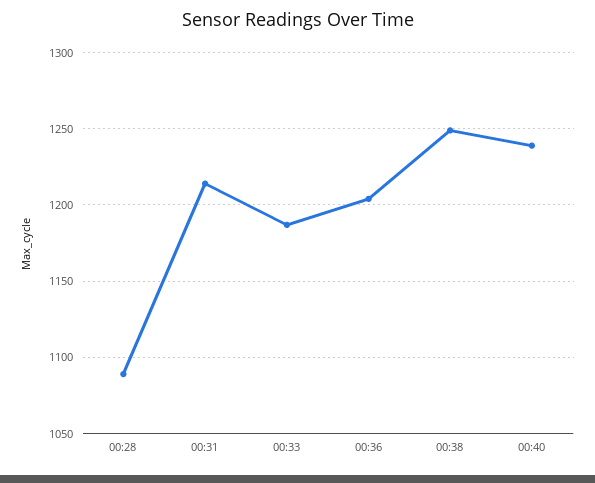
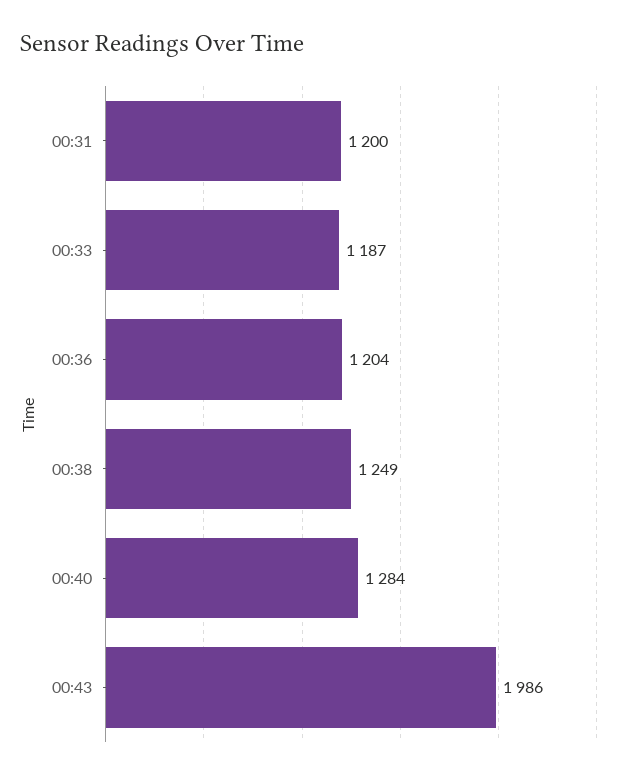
00:28: 1090 -> none
00:31: 1215 -> 1200
00:40: 1240 -> 1284
00:43: none -> 1986

